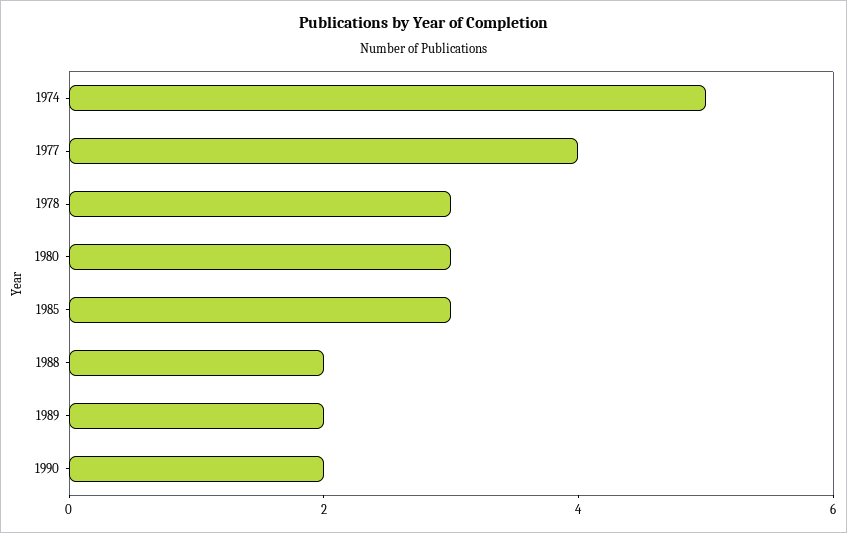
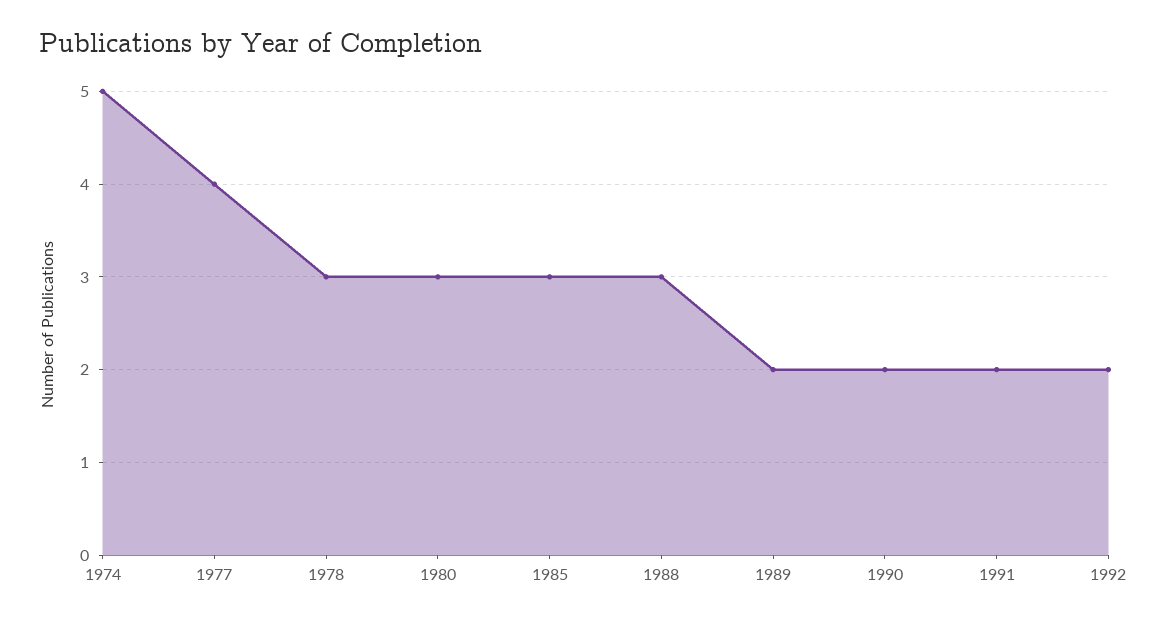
1988: 2 -> 3
1991: none -> 2
1992: none -> 2

